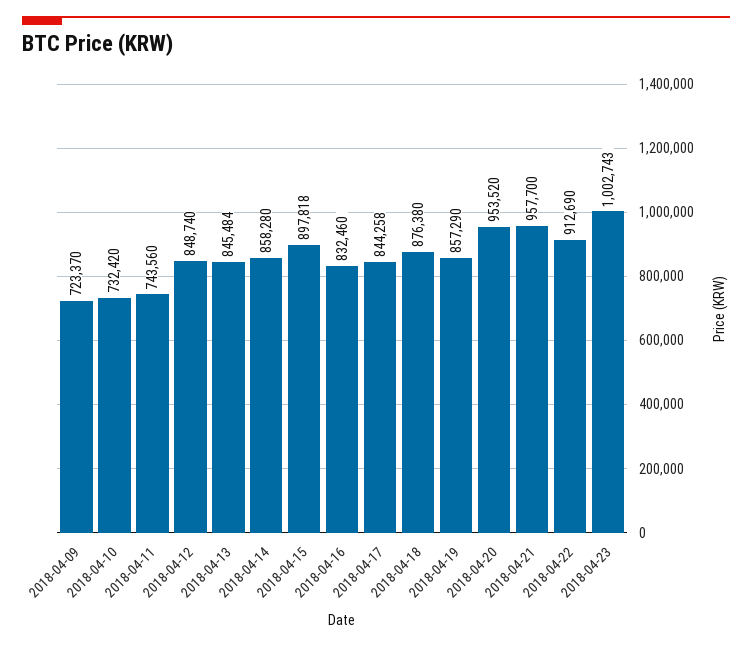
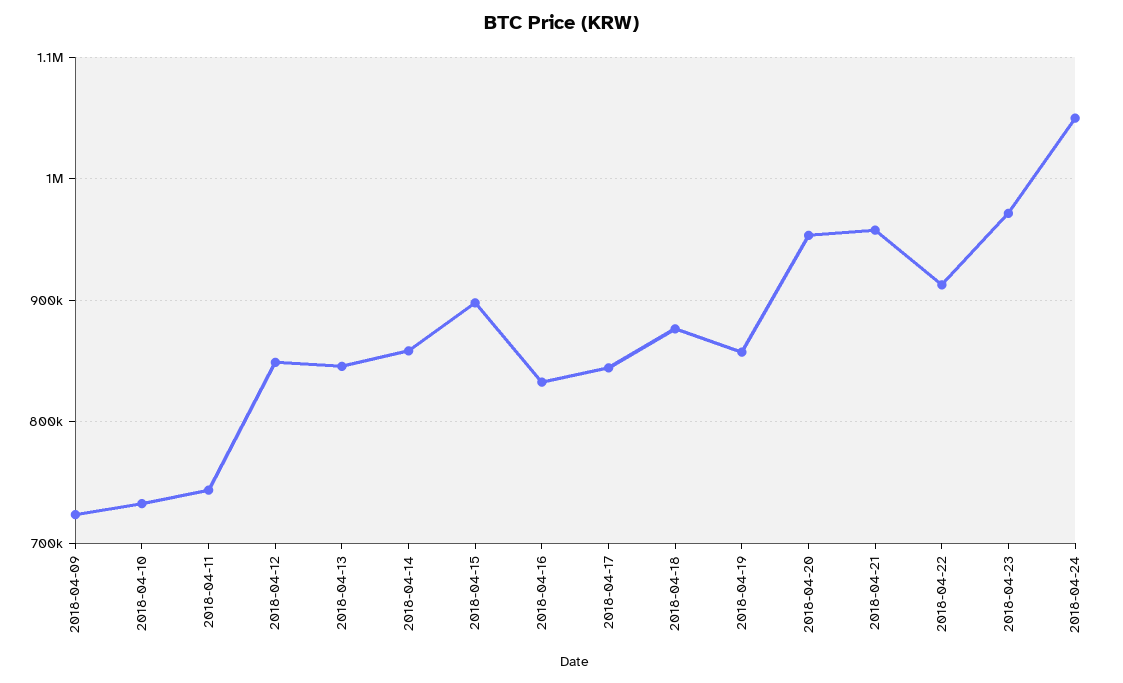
2018-04-23: 1002743 -> 970000
2018-04-24: none -> 1050000

